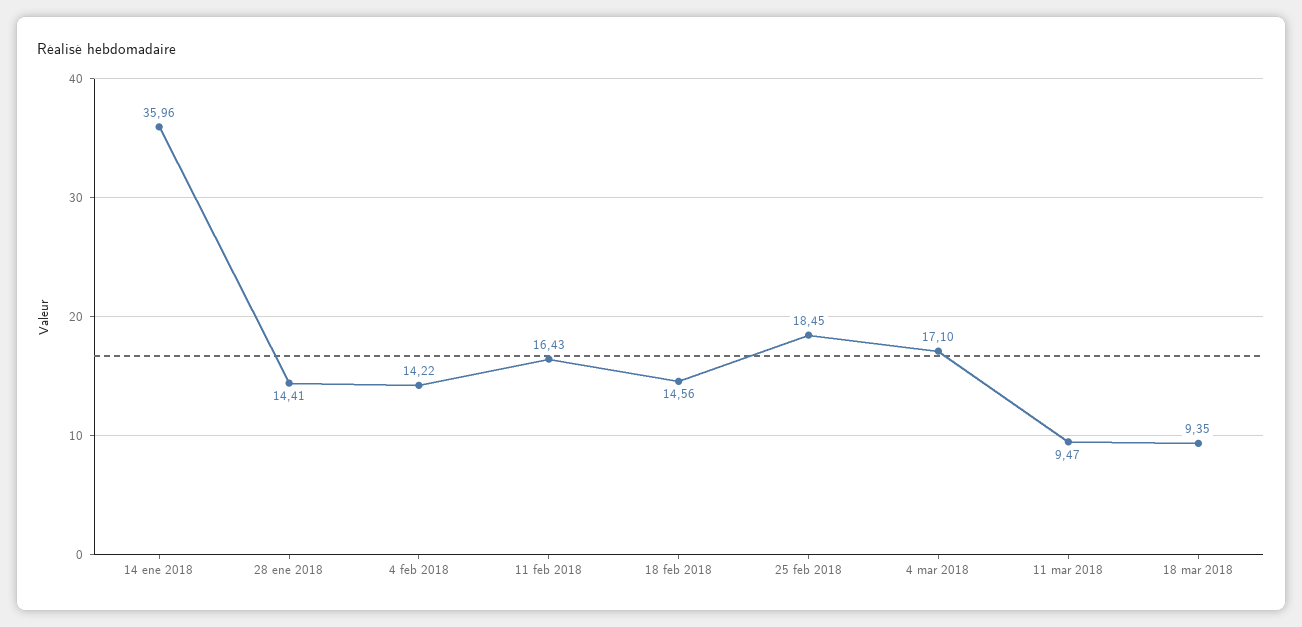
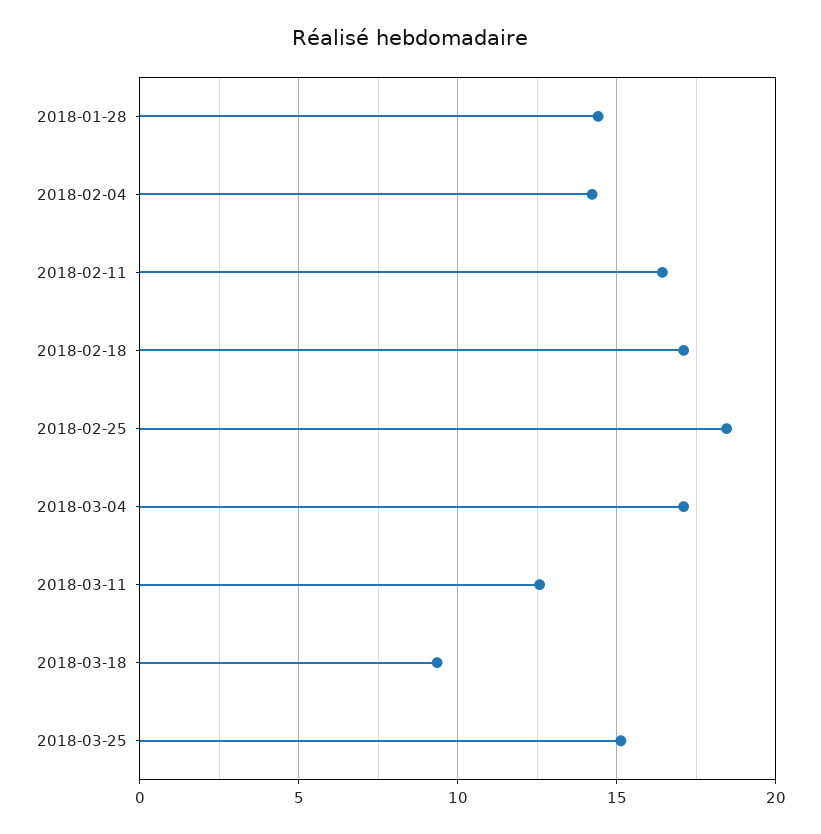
14 ene 2018: 35.96 -> none
18 feb 2018: 14.56 -> 17
11 mar 2018: 9.47 -> 12.5
2018-03-25: none -> 15

